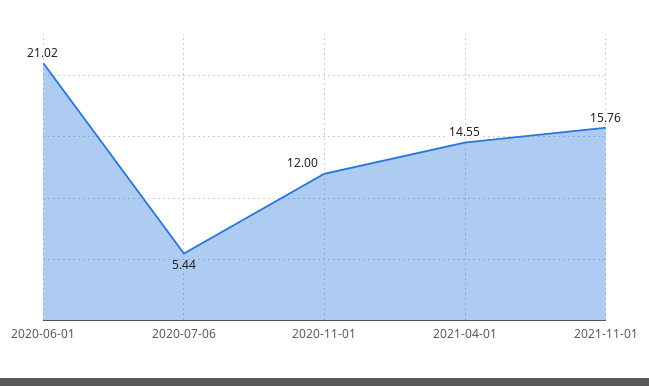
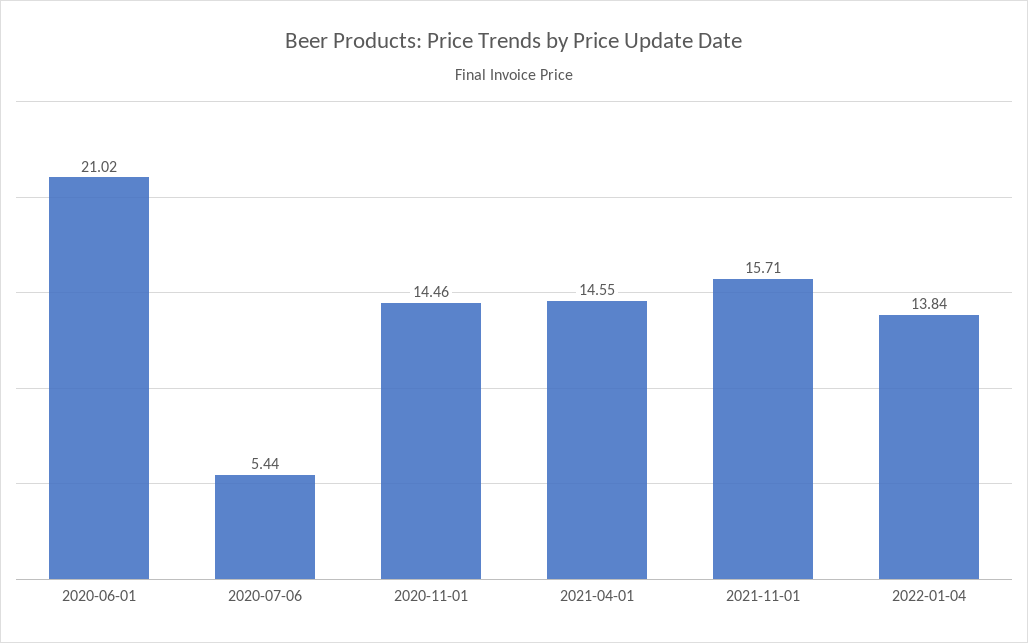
2020-11-01: 12 -> 14.46
2021-11-01: 15.76 -> 15.71
2022-01-04: none -> 13.84

